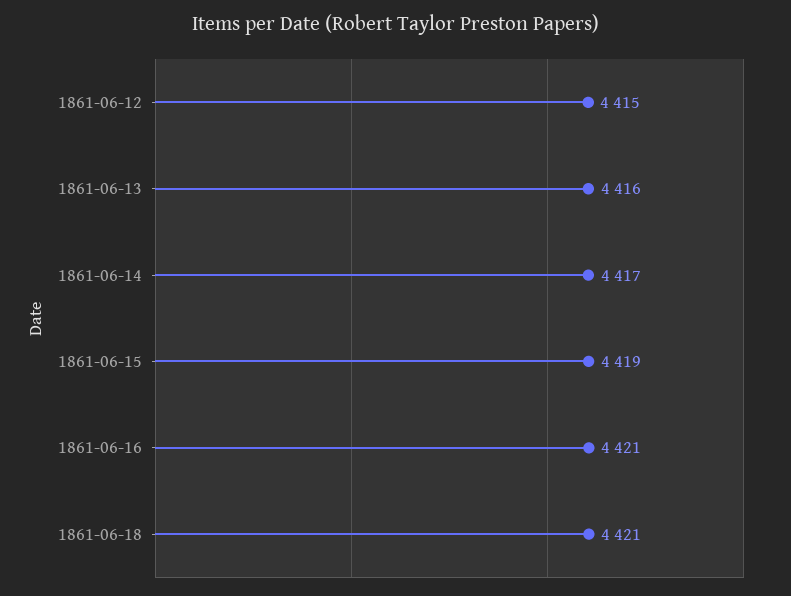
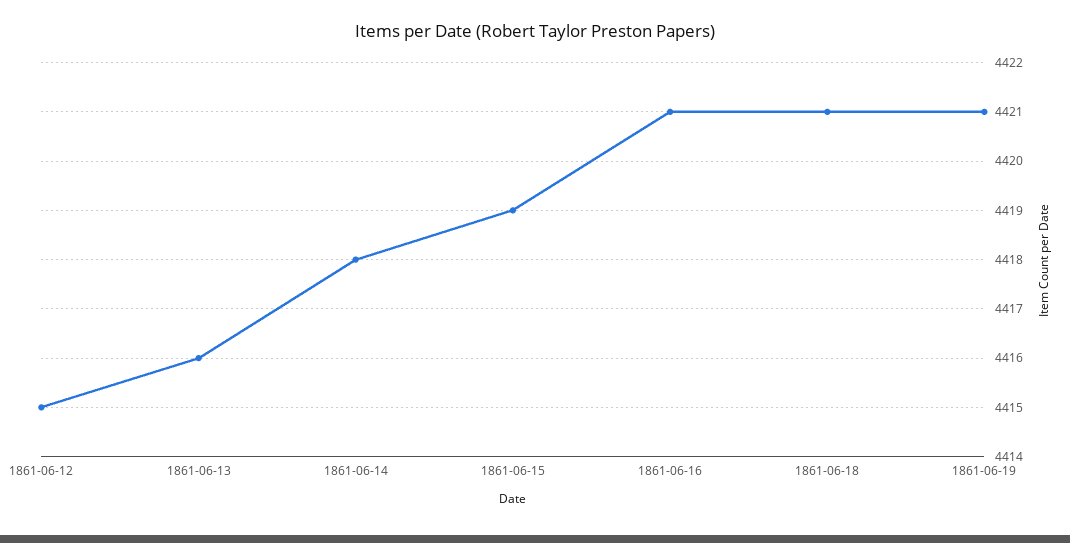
1861-06-14: 4417 -> 4418
1861-06-19: none -> 4421

